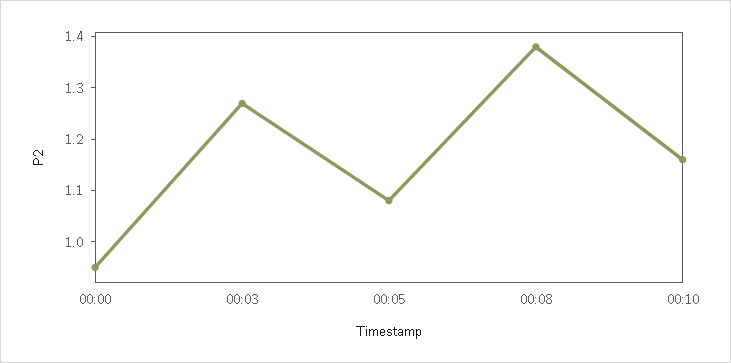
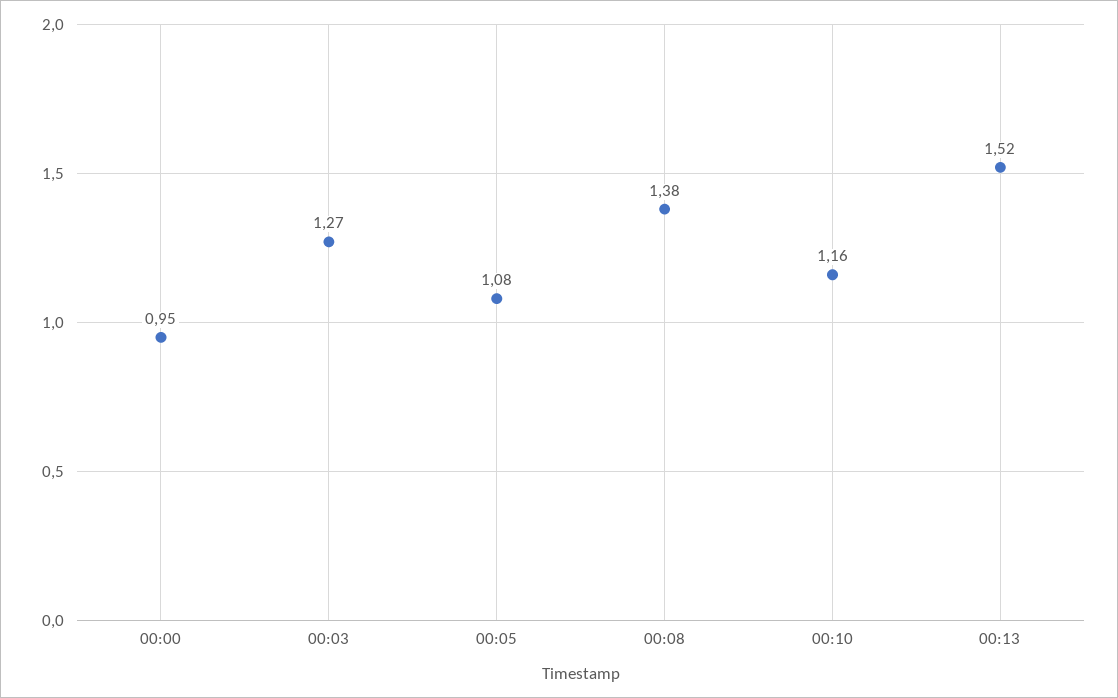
00:13: none -> 1.52

